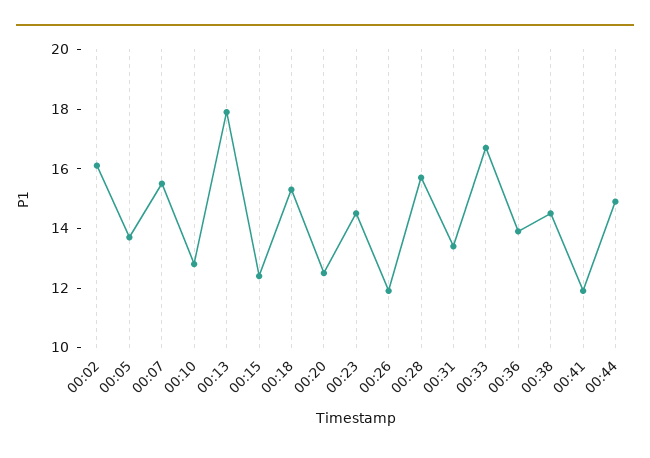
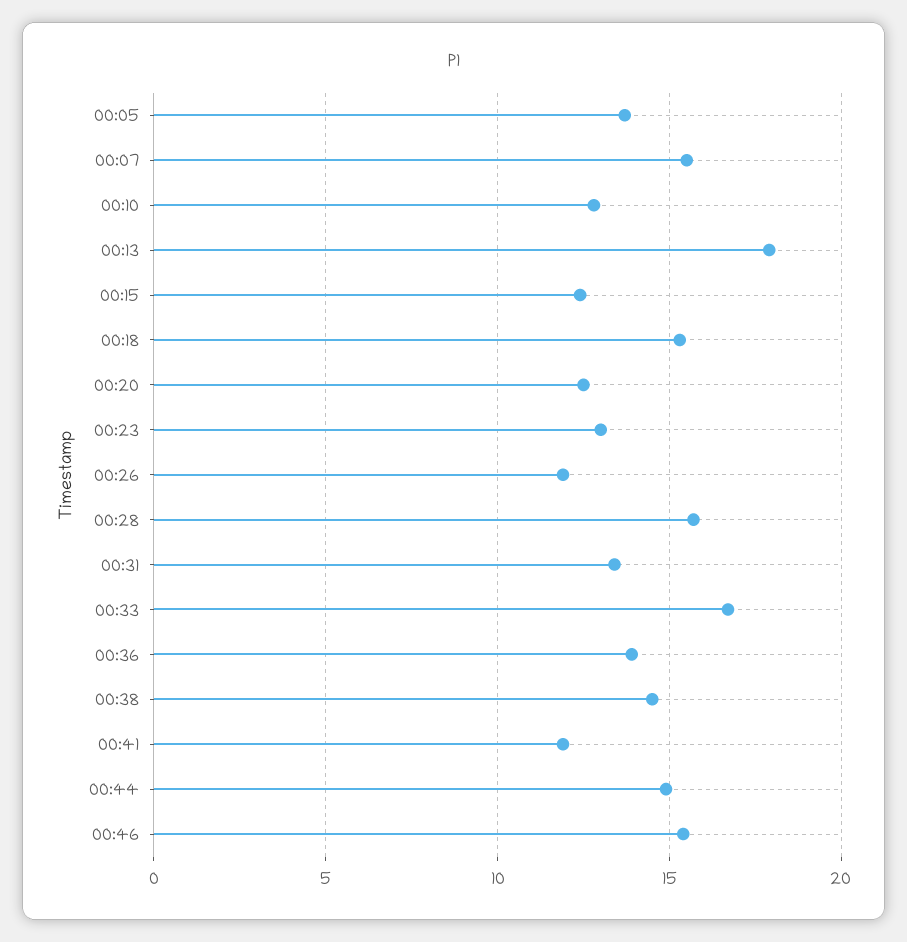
00:02: 16 -> none
00:23: 14.5 -> 13
00:46: none -> 15.5

